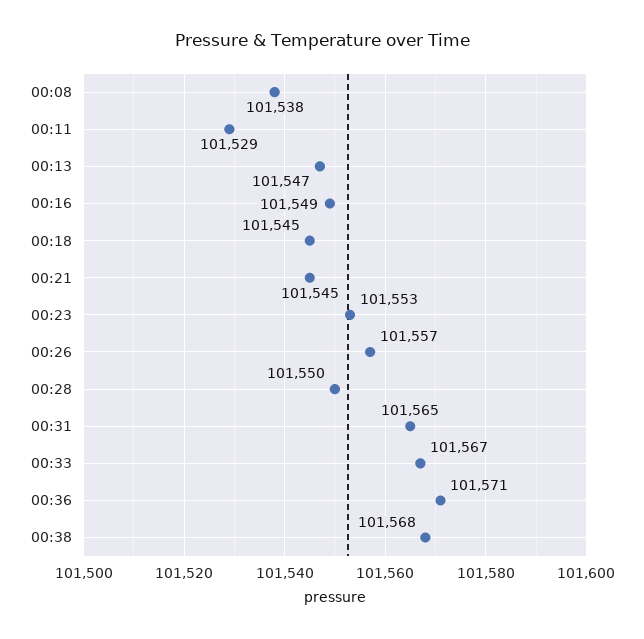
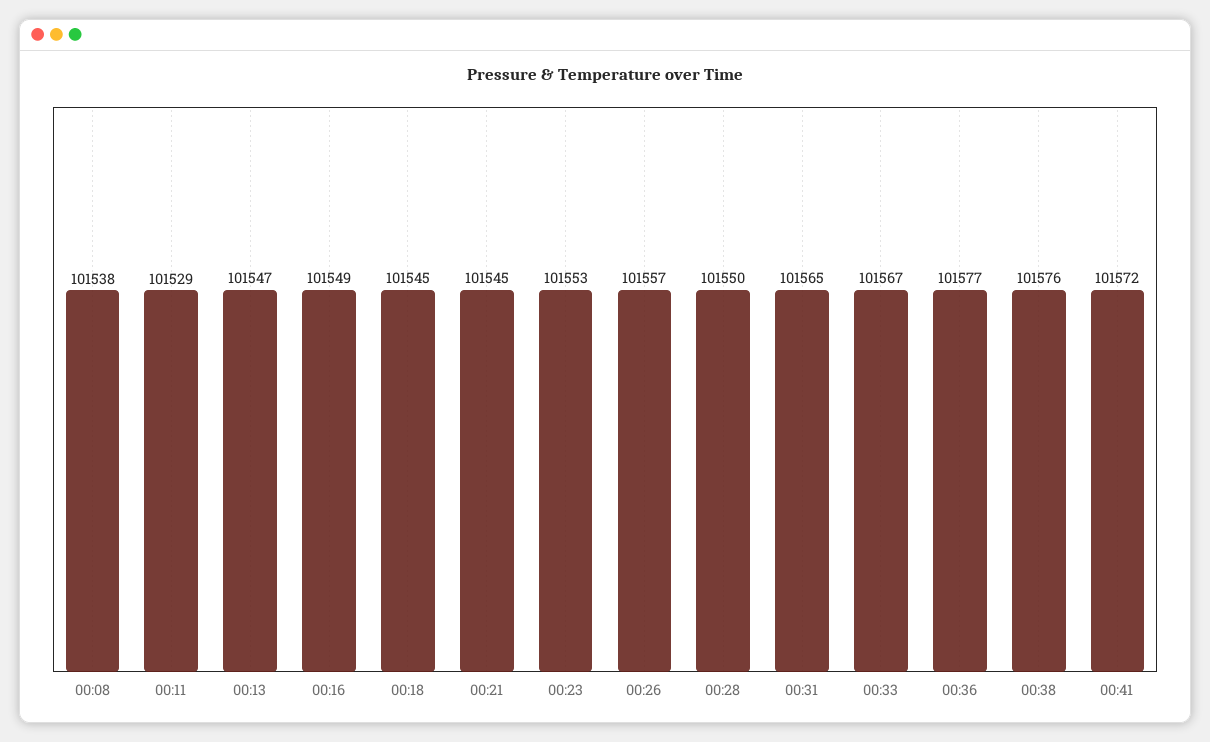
00:36: 101571 -> 101577
00:38: 101568 -> 101576
00:41: none -> 101572

